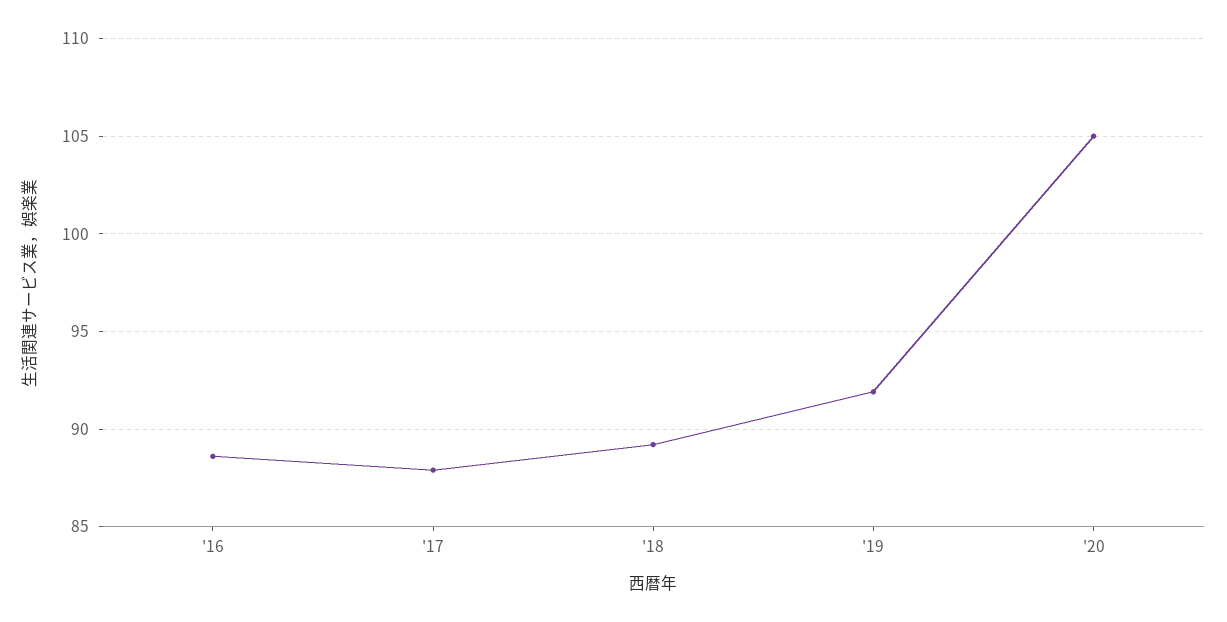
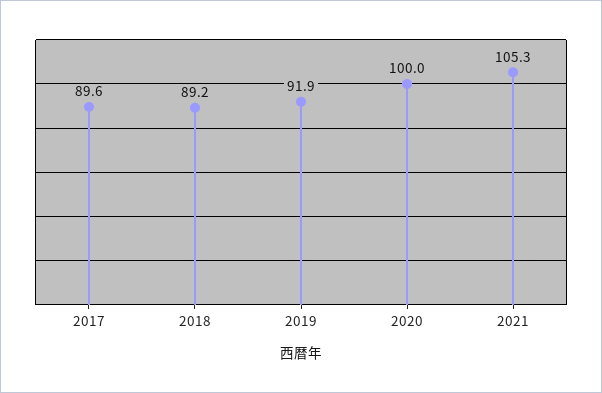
'16: 88.5 -> none
'17: 88 -> 89.6
'20: 105 -> 100
2021: none -> 105.3

